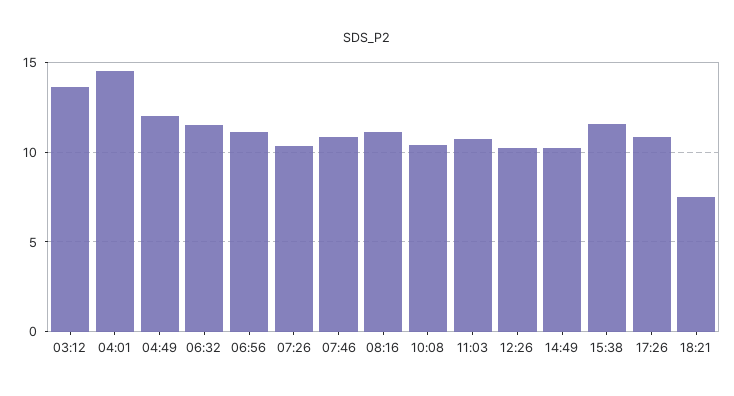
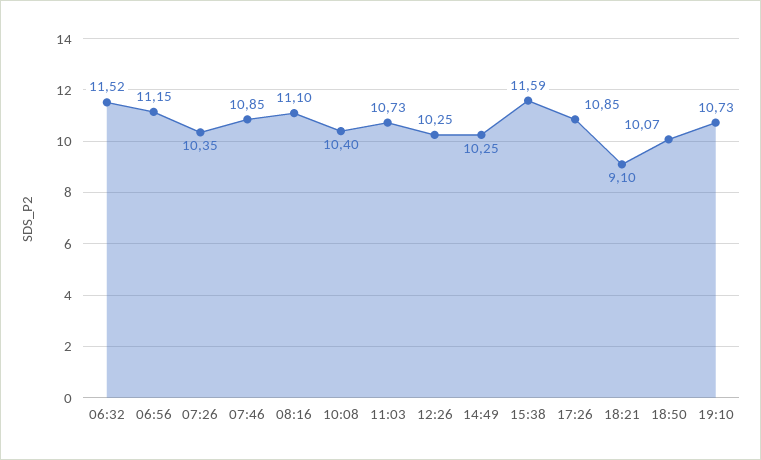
03:12: 13.5 -> none
04:01: 14.5 -> none
04:49: 12 -> none
18:21: 7.5 -> 9.1
18:50: none -> 10.07
19:10: none -> 10.73

